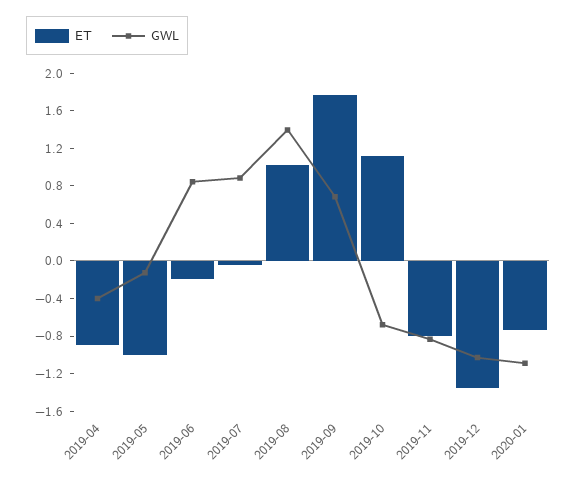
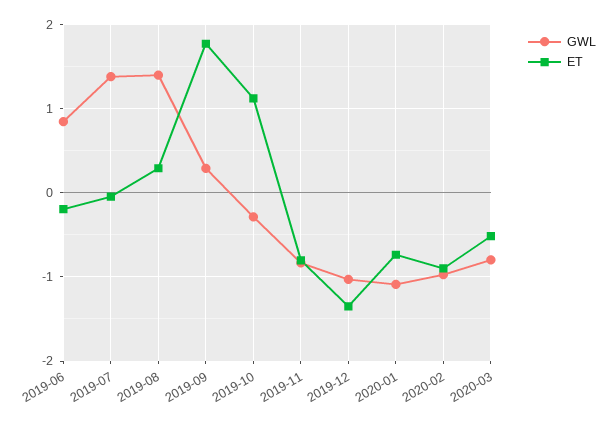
ET, 2019-04: -0.9 -> none
GWL, 2019-04: -0.4 -> none
ET, 2019-05: -1 -> none
GWL, 2019-05: -0.1 -> none
GWL, 2019-07: 0.9 -> 1.4
ET, 2019-08: 1 -> 0.3
GWL, 2019-09: 0.7 -> 0.3
GWL, 2019-10: -0.7 -> -0.3
GWL, 2020-02: none -> -1
ET, 2020-02: none -> -0.9
GWL, 2020-03: none -> -0.8
ET, 2020-03: none -> -0.5

